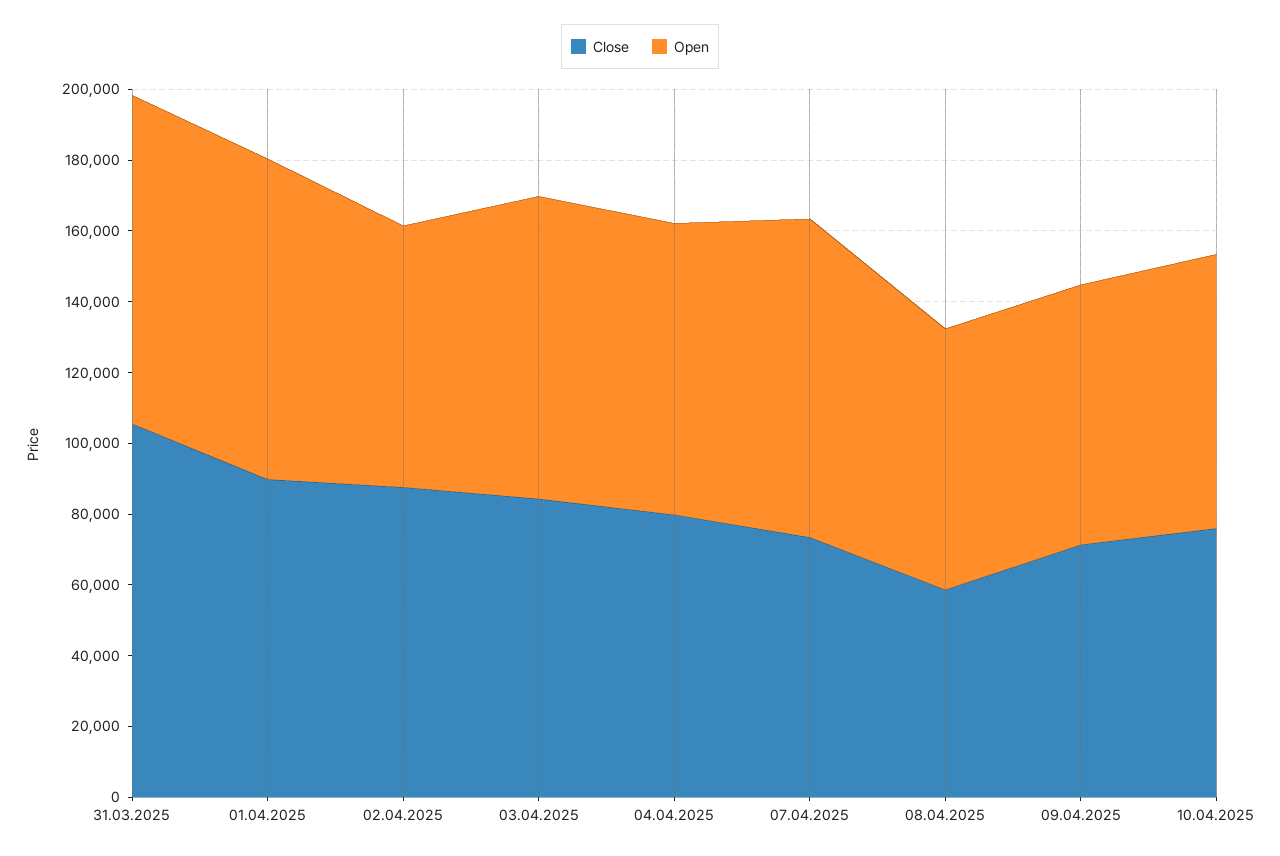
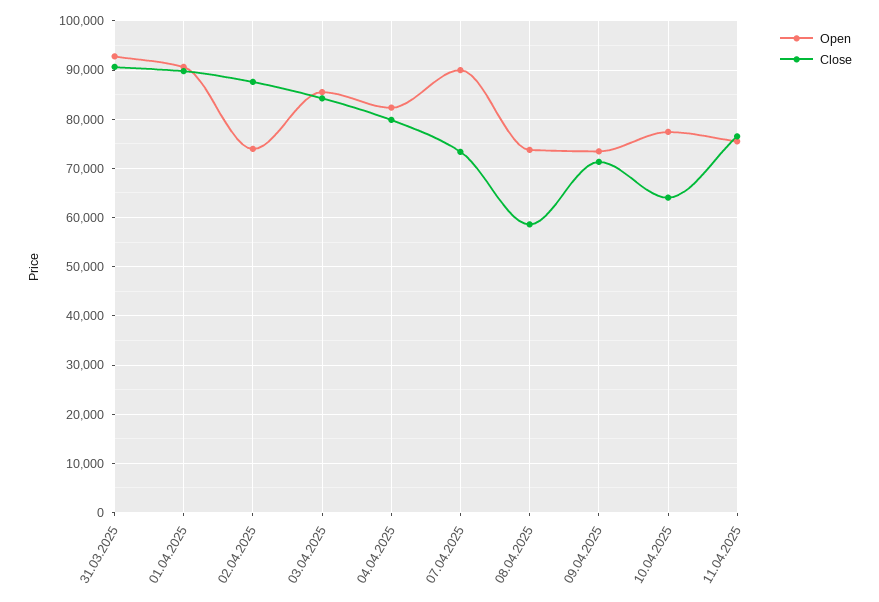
Close, 31.03.2025: 105000 -> 90000
Close, 10.04.2025: 75000 -> 64000
Open, 11.04.2025: none -> 76000
Close, 11.04.2025: none -> 76000

